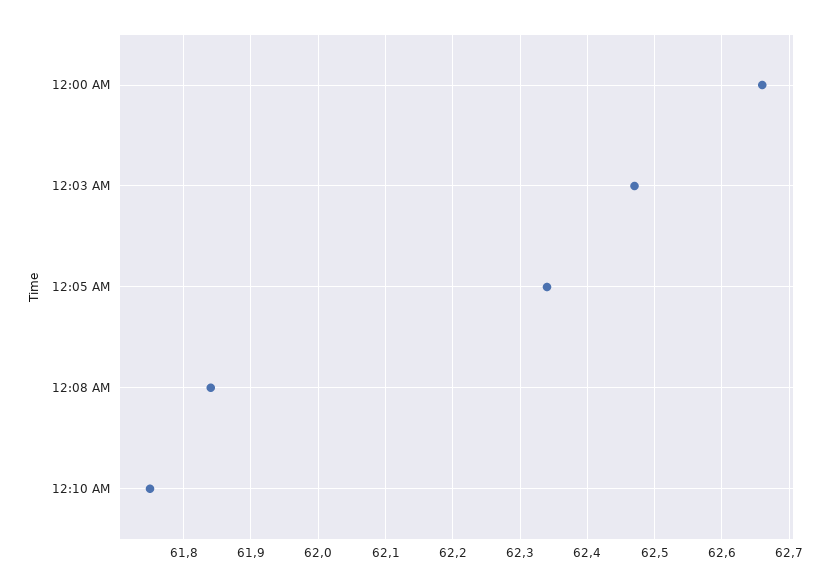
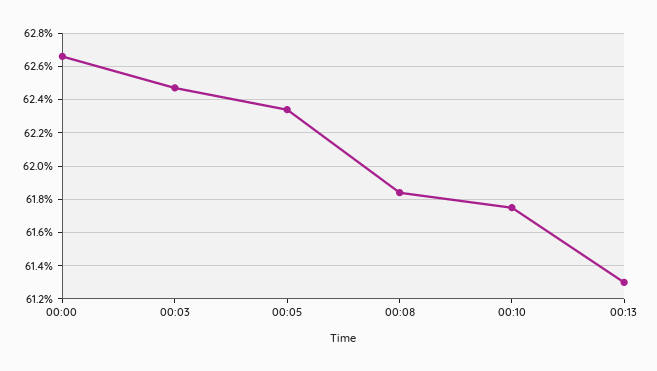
00:13: none -> 61.3

